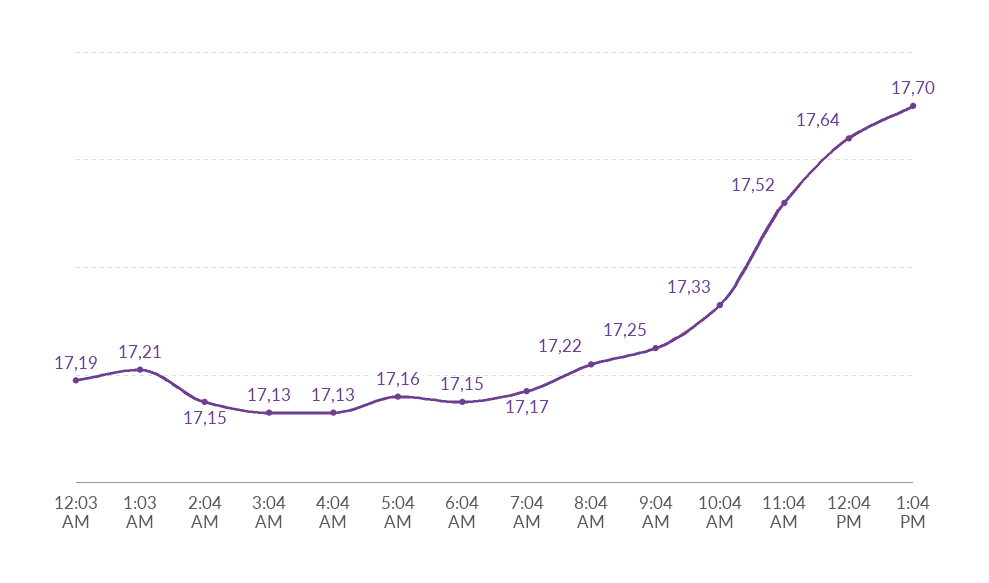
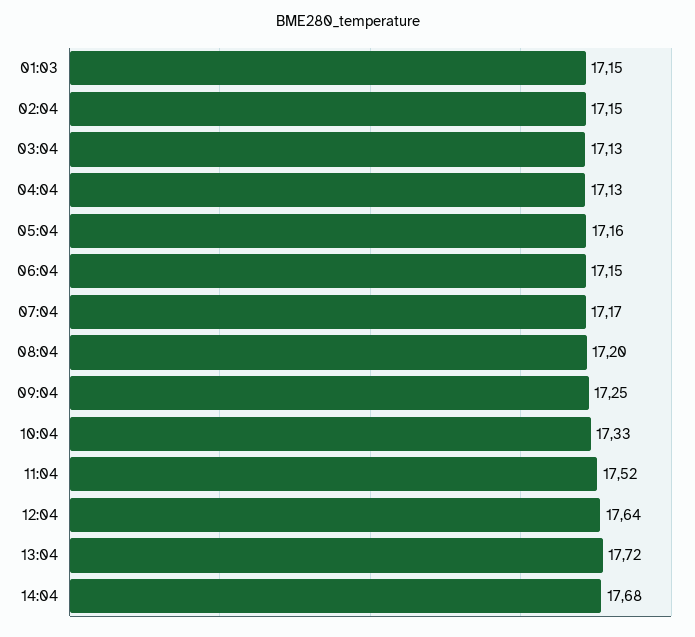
12:03 AM: 17.19 -> none
1:03 AM: 17.21 -> 17.15
8:04 AM: 17.22 -> 17.2
1:04 PM: 17.7 -> 17.72
14:04: none -> 17.68

